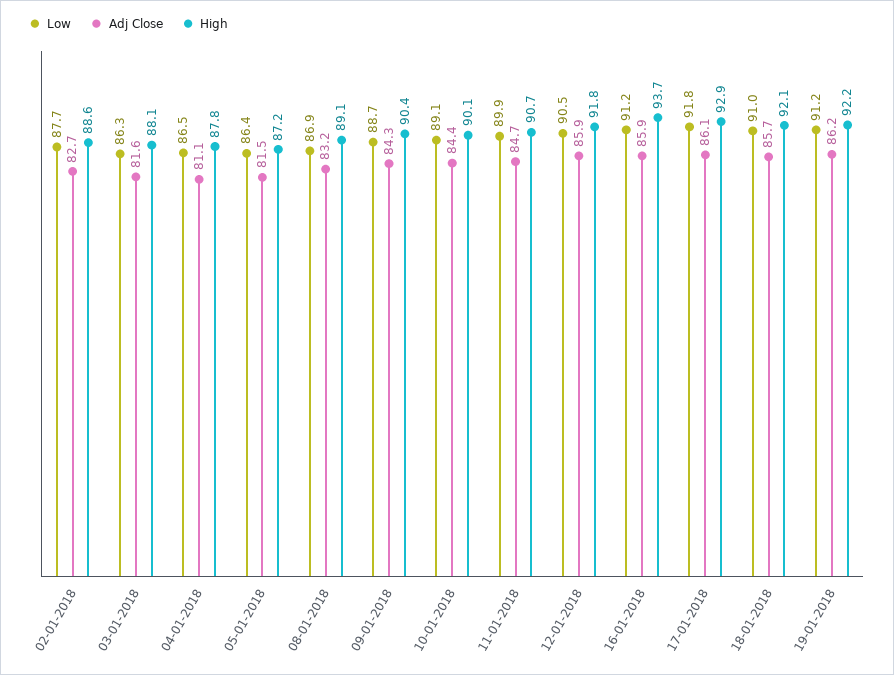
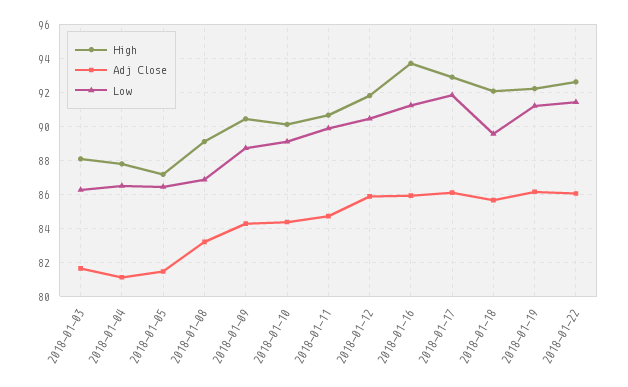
Low, 02-01-2018: 87.7 -> none
Adj Close, 02-01-2018: 82.7 -> none
High, 02-01-2018: 88.6 -> none
Low, 18-01-2018: 91 -> 89.5
High, 2018-01-22: none -> 92.5
Adj Close, 2018-01-22: none -> 86
Low, 2018-01-22: none -> 91.5

